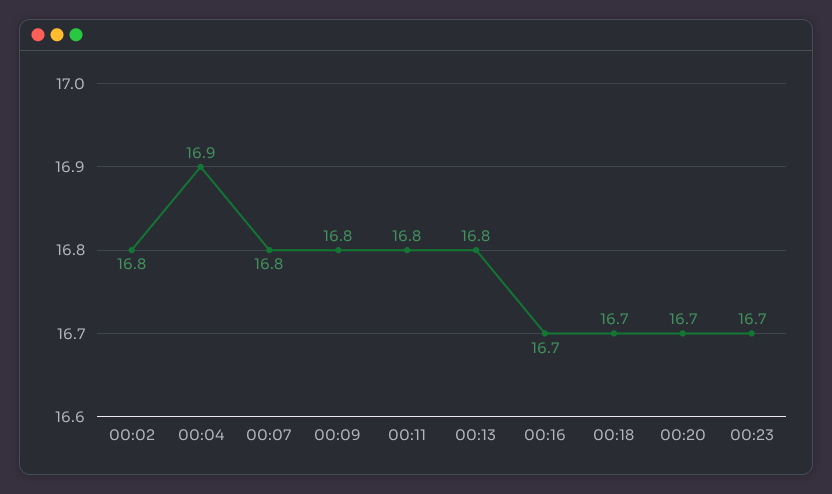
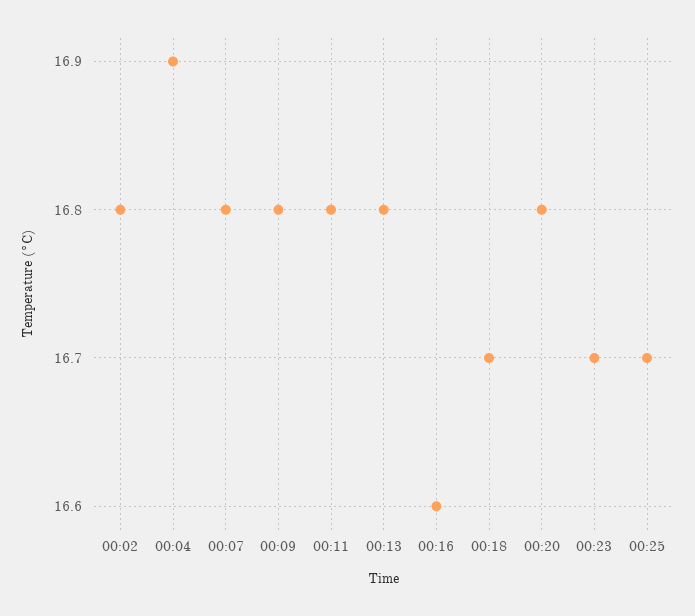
00:16: 16.7 -> 16.6
00:20: 16.7 -> 16.8
00:25: none -> 16.7

